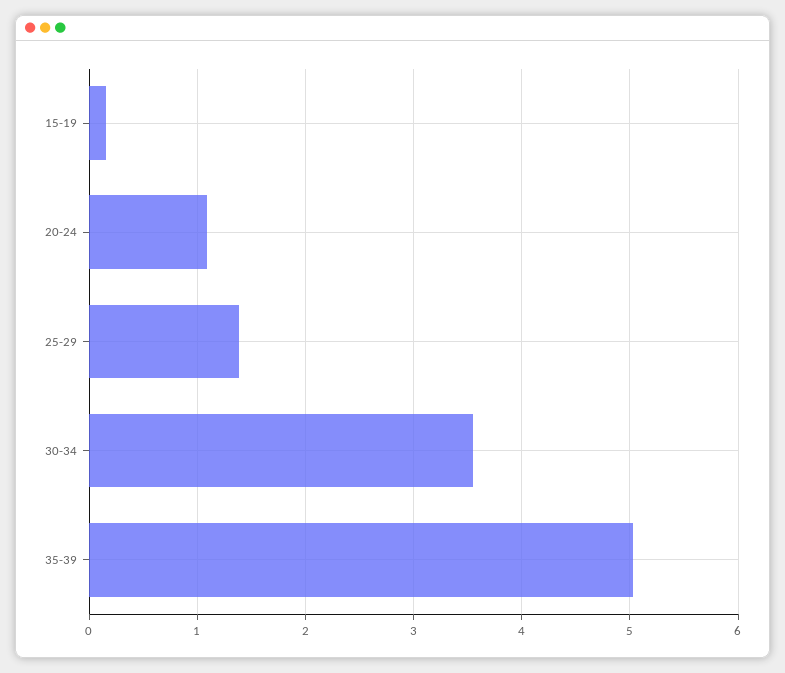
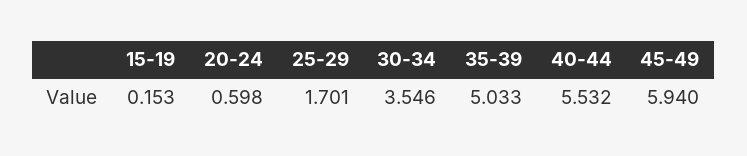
20-24: 1.1 -> 0.598
25-29: 1.4 -> 1.701
40-44: none -> 5.532
45-49: none -> 5.94

